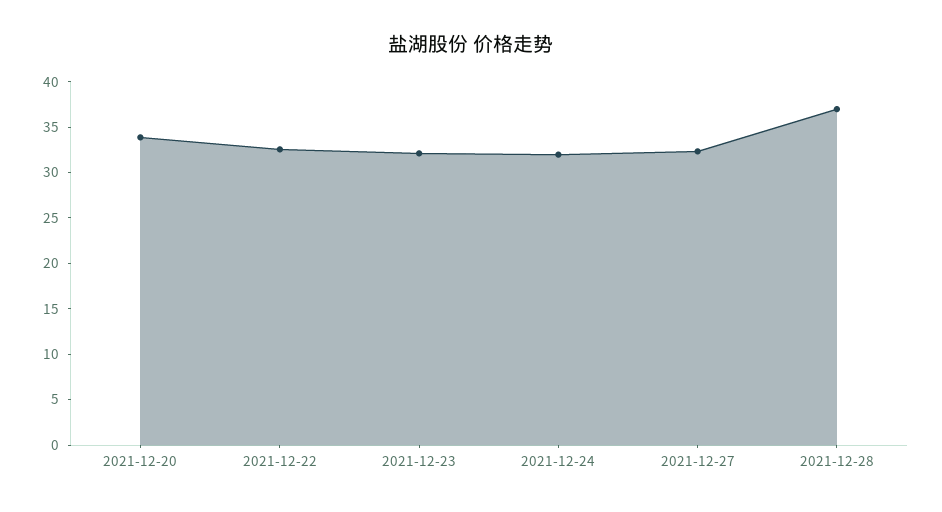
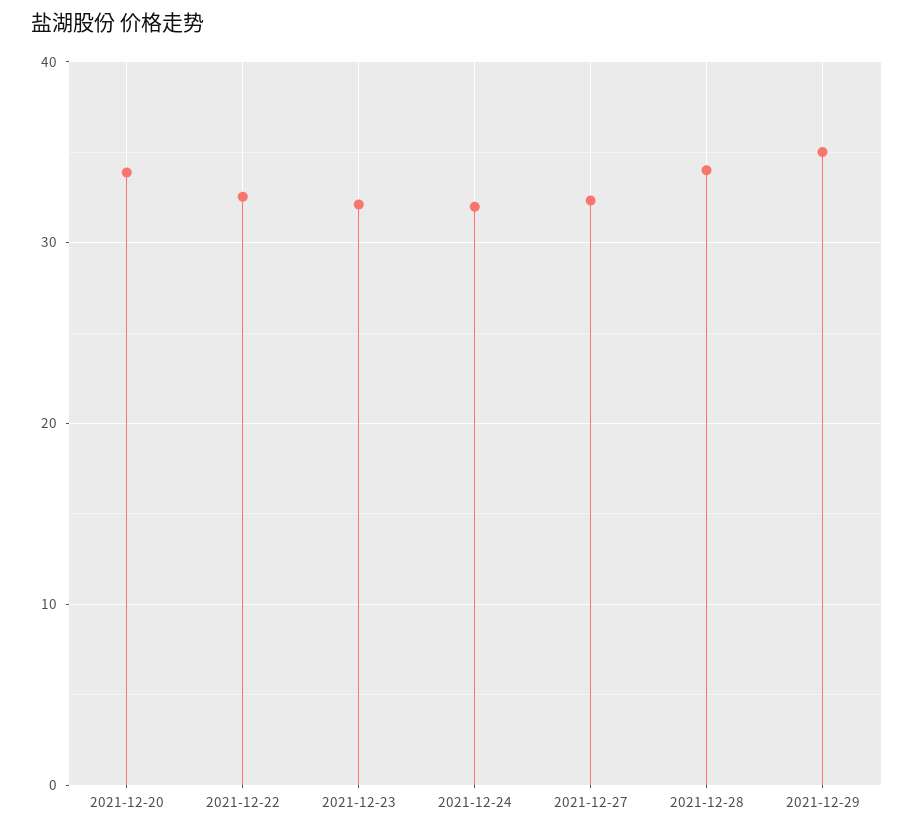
2021-12-28: 37 -> 34
2021-12-29: none -> 35

